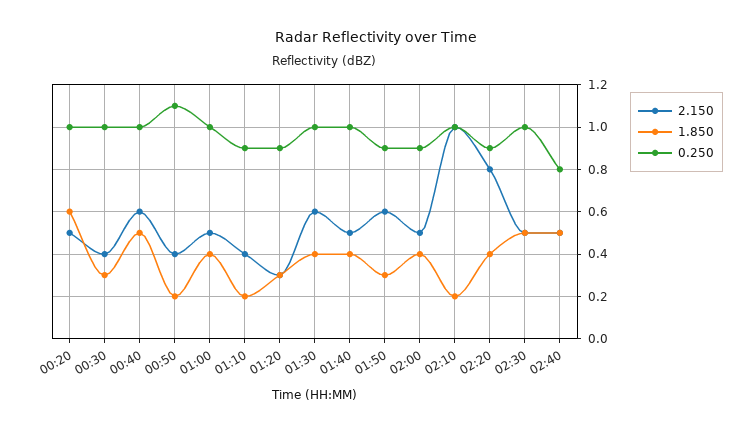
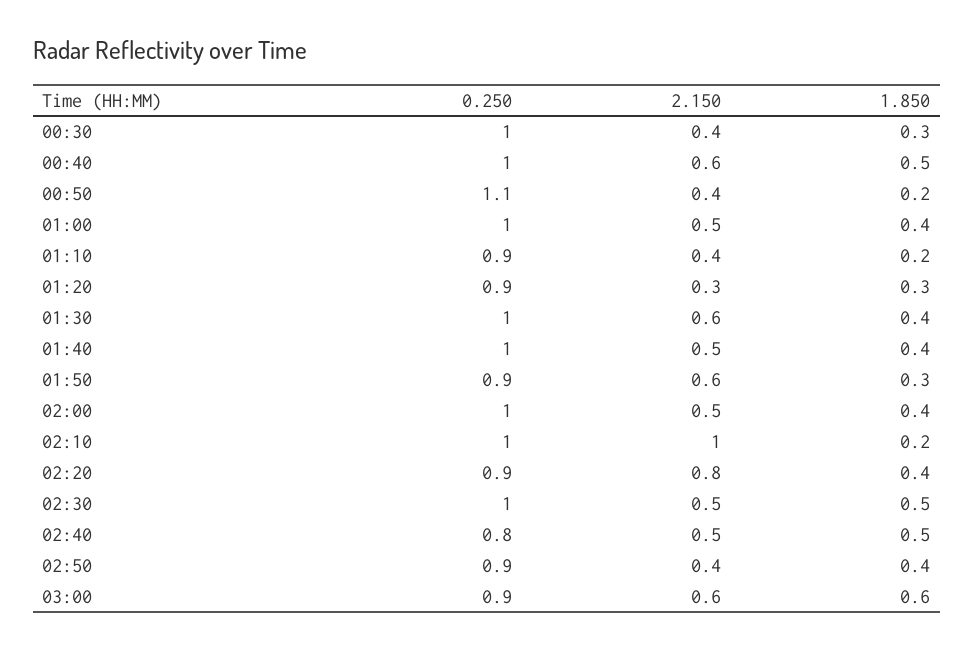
2.150, 00:20: 0.5 -> none
1.850, 00:20: 0.6 -> none
0.250, 00:20: 1 -> none
0.250, 02:00: 0.9 -> 1
0.250, 02:50: none -> 0.9
2.150, 02:50: none -> 0.4
1.850, 02:50: none -> 0.4
0.250, 03:00: none -> 0.9
2.150, 03:00: none -> 0.6
1.850, 03:00: none -> 0.6

